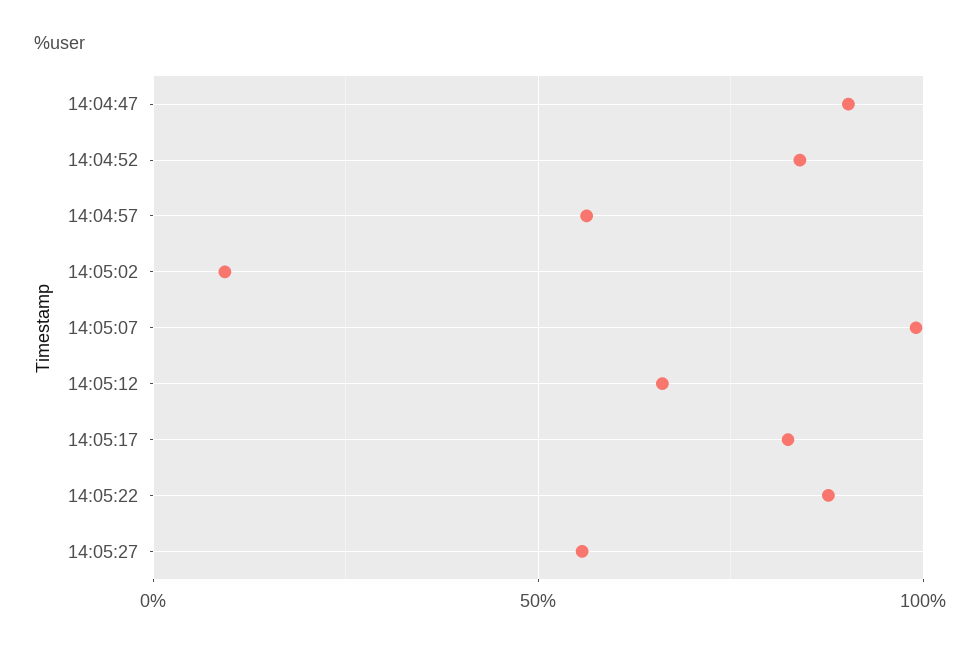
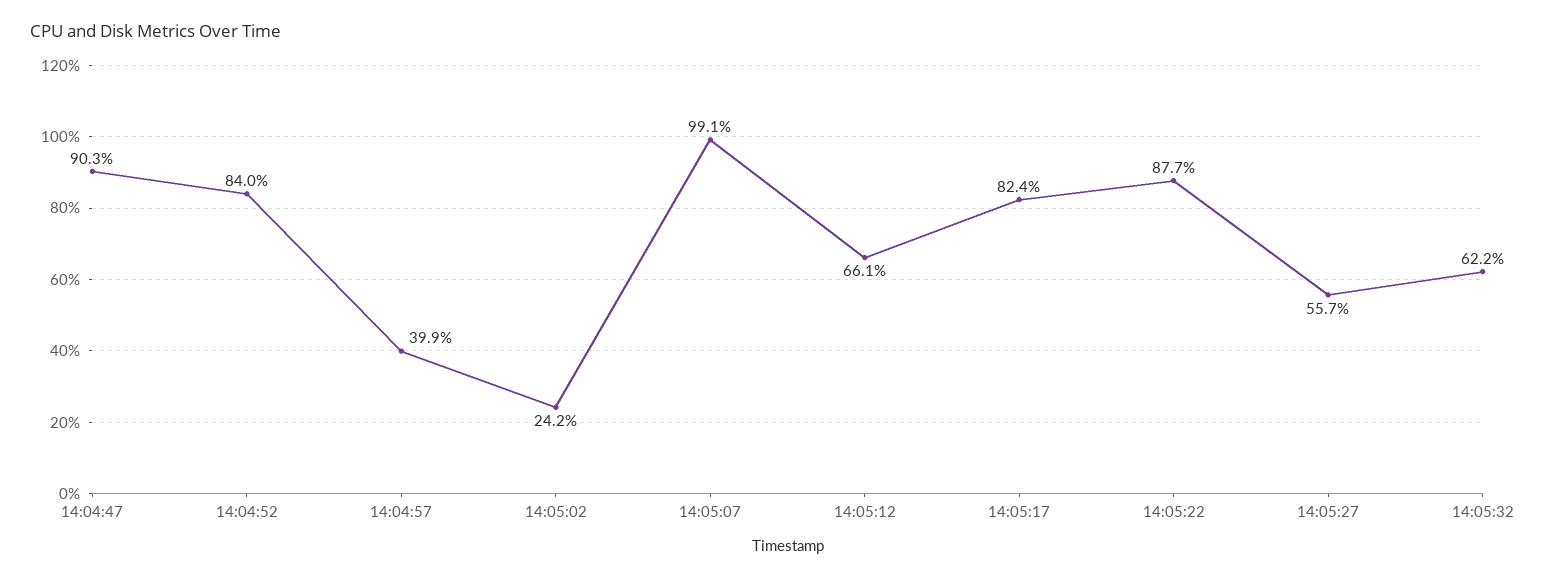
14:04:57: 55 -> 39.9
14:05:02: 10 -> 24.2
14:05:32: none -> 62.2

